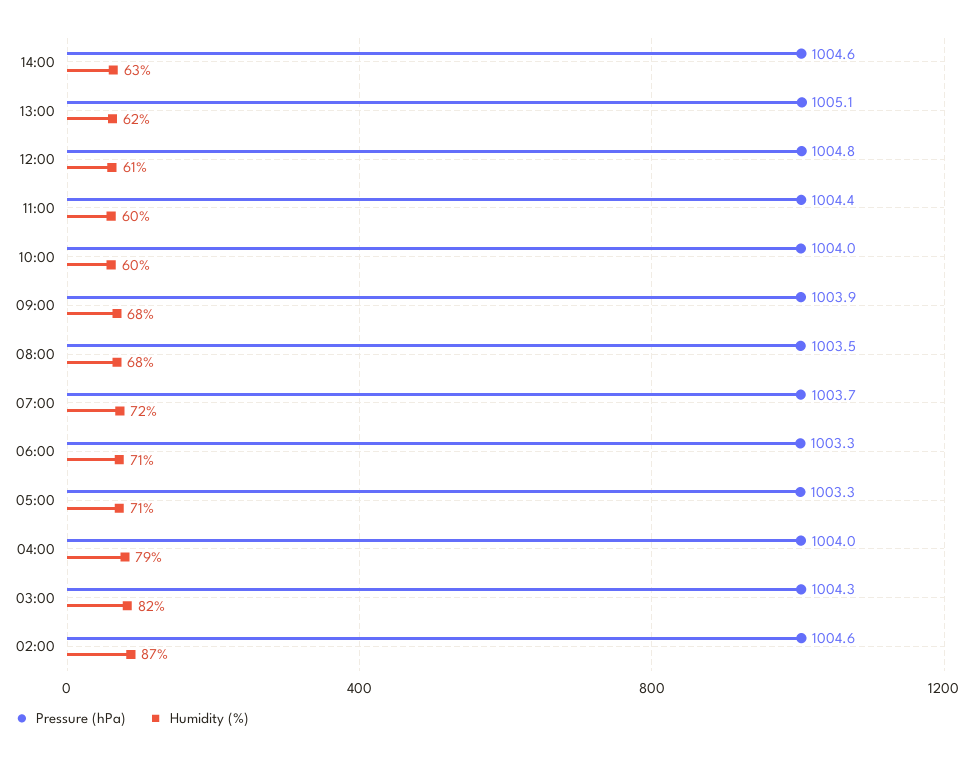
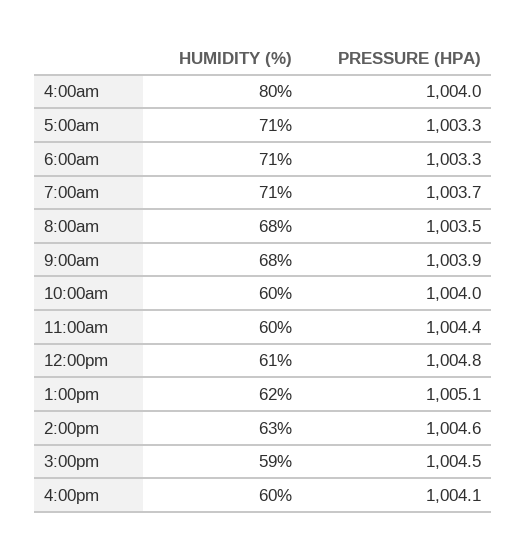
Humidity (%), 07:00: 72 -> 71
Humidity (%), 04:00: 79 -> 80
Pressure (hPa), 03:00: 1004.3 -> none
Humidity (%), 03:00: 82 -> none
Pressure (hPa), 02:00: 1004.6 -> none
Humidity (%), 02:00: 87 -> none
Humidity (%), 3:00pm: none -> 59
Pressure (hPa), 3:00pm: none -> 1004.5
Humidity (%), 4:00pm: none -> 60
Pressure (hPa), 4:00pm: none -> 1004.1

